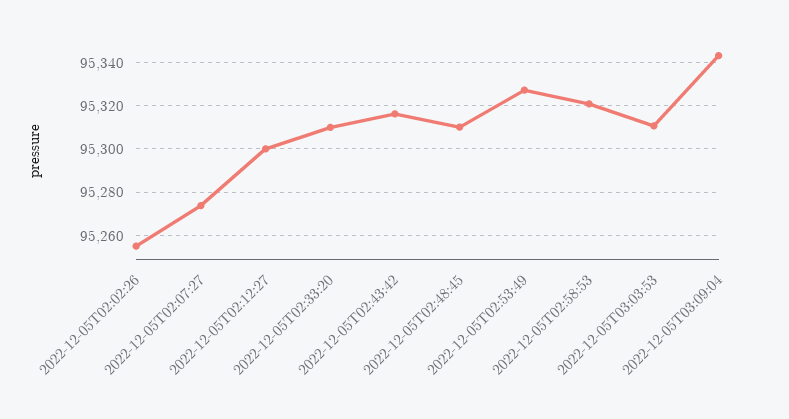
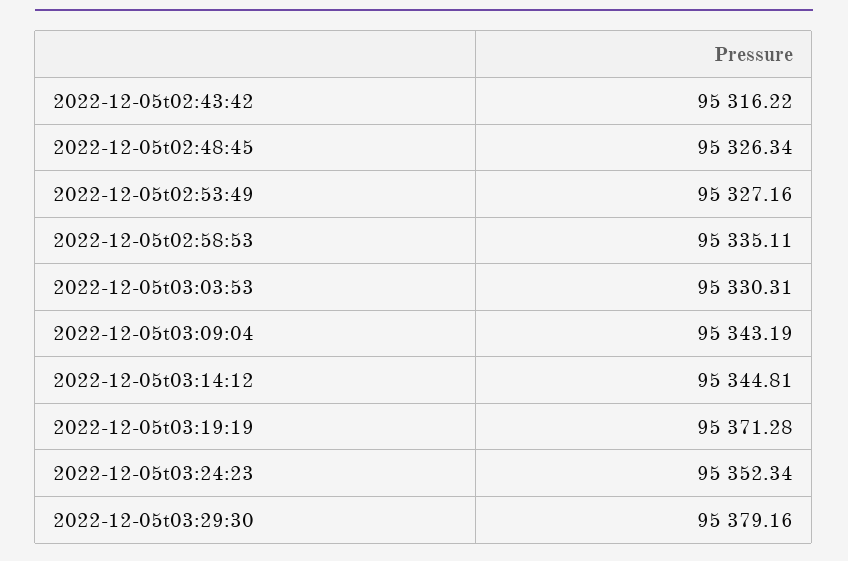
2022-12-05T02:02:26: 95255 -> none
2022-12-05T02:07:27: 95275 -> none
2022-12-05T02:12:27: 95300 -> none
2022-12-05T02:33:20: 95310 -> none
2022-12-05T02:48:45: 95310 -> 95326.34
2022-12-05T02:58:53: 95320 -> 95335.11
2022-12-05T03:03:53: 95310 -> 95330.31
2022-12-05t03:14:12: none -> 95344.81
2022-12-05t03:19:19: none -> 95371.28
2022-12-05t03:24:23: none -> 95352.34
2022-12-05t03:29:30: none -> 95379.16

